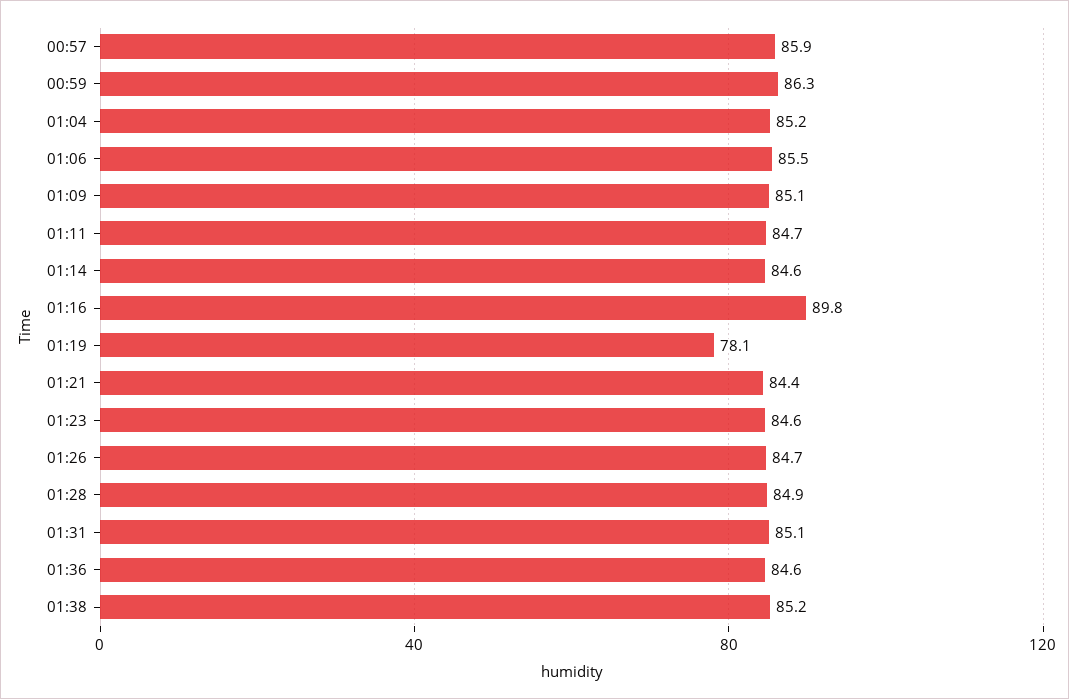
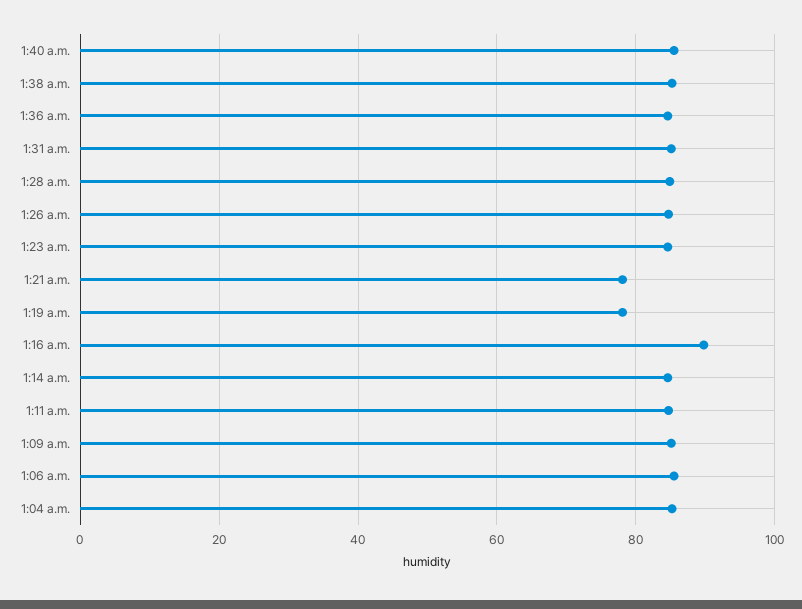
00:57: 85.9 -> none
00:59: 86.3 -> none
01:21: 84.4 -> 78
1:40 a.m.: none -> 86

